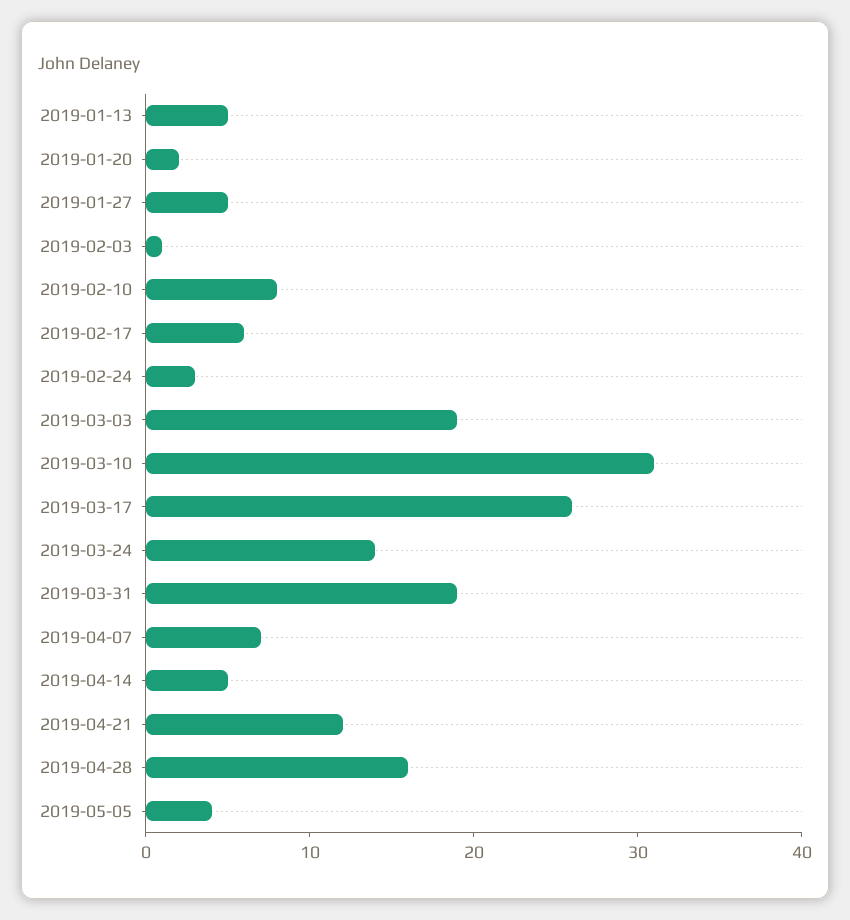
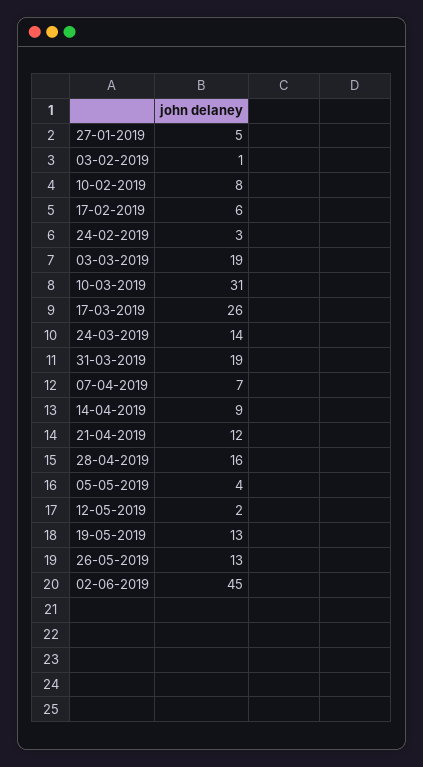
2019-01-13: 5 -> none
2019-01-20: 2 -> none
2019-04-14: 5 -> 9
12-05-2019: none -> 2
19-05-2019: none -> 13
26-05-2019: none -> 13
02-06-2019: none -> 45

